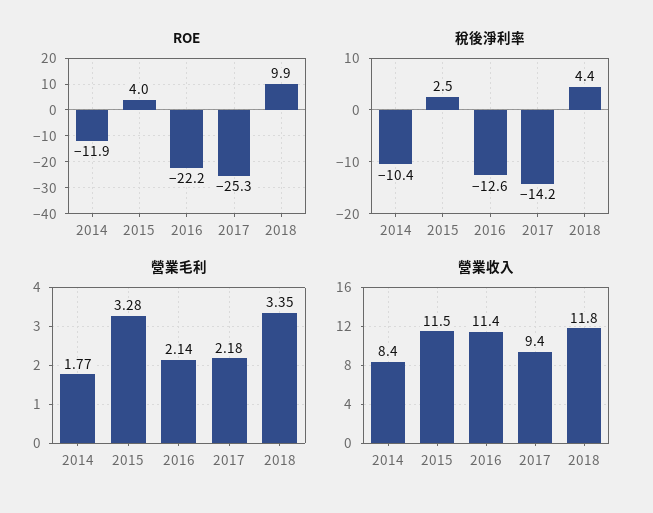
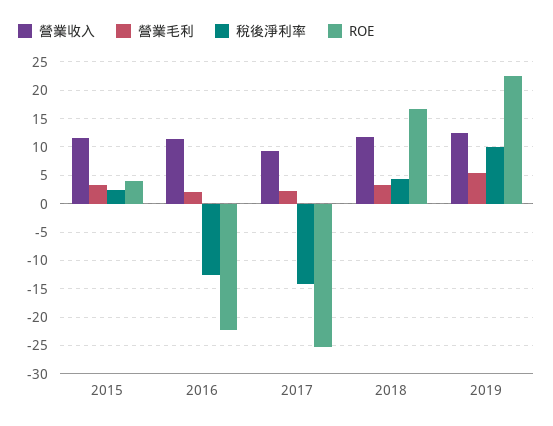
ROE, 2014: -11.9 -> none
ROE, 2018: 9.9 -> 17.5
稅後淨利率, 2014: -10.4 -> none
營業毛利, 2014: 1.77 -> none
營業收入, 2014: 8.4 -> none
營業收入, 2019: none -> 12.5
營業毛利, 2019: none -> 5
稅後淨利率, 2019: none -> 10
ROE, 2019: none -> 22.5

